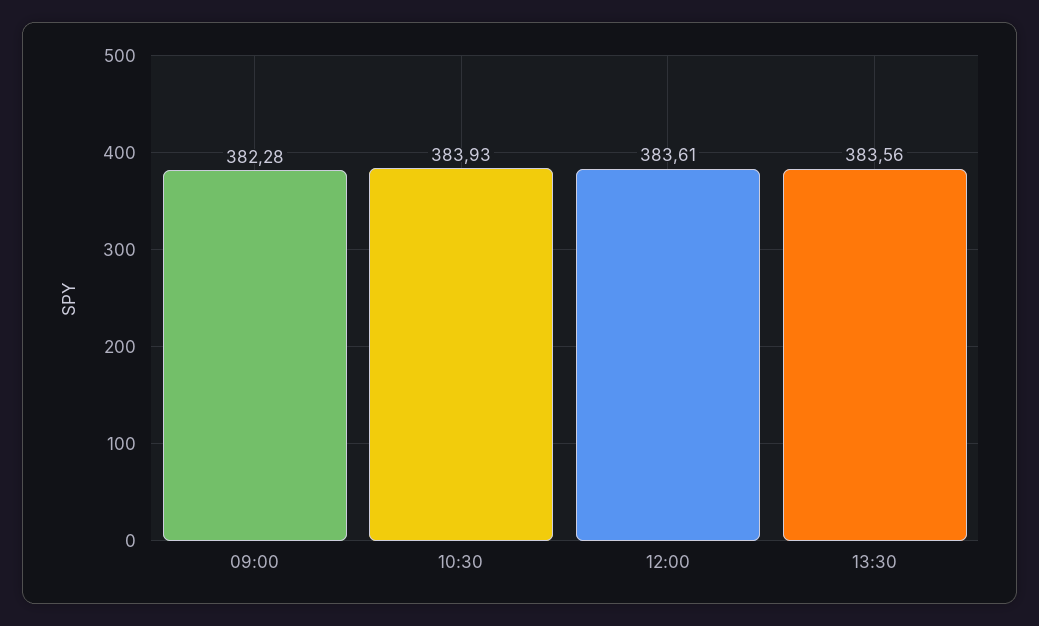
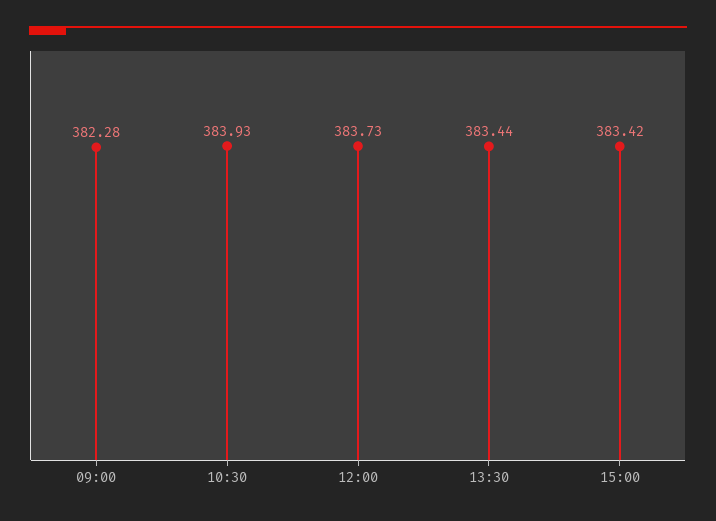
12:00: 383.61 -> 383.73
13:30: 383.56 -> 383.44
15:00: none -> 383.42

